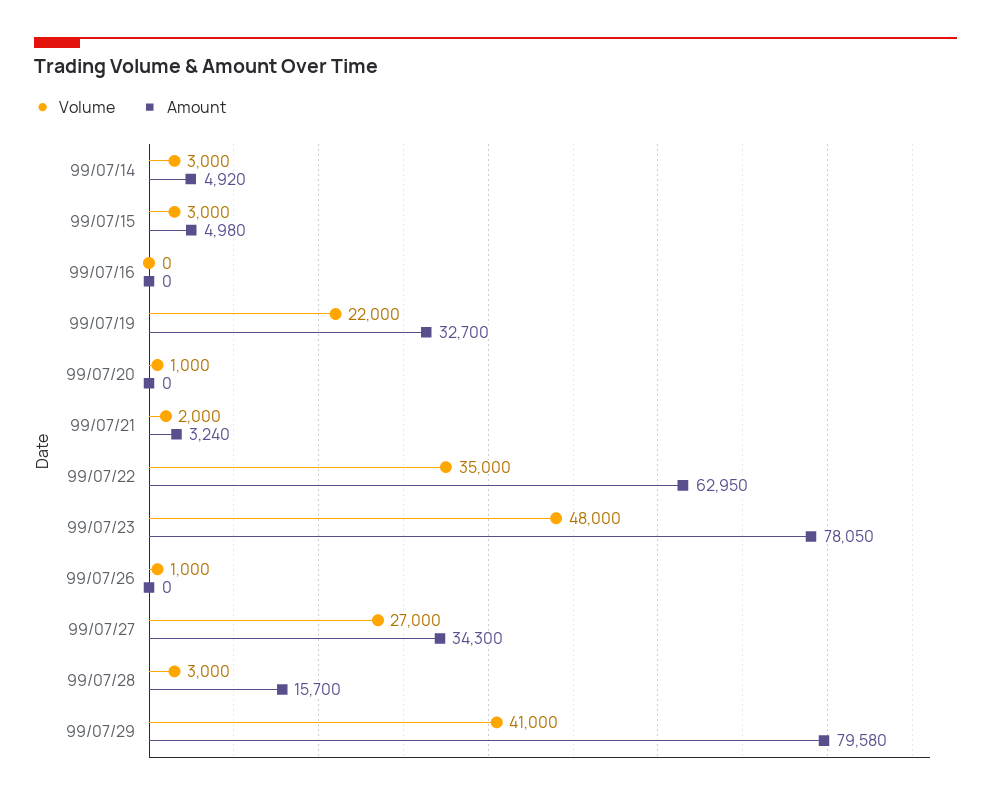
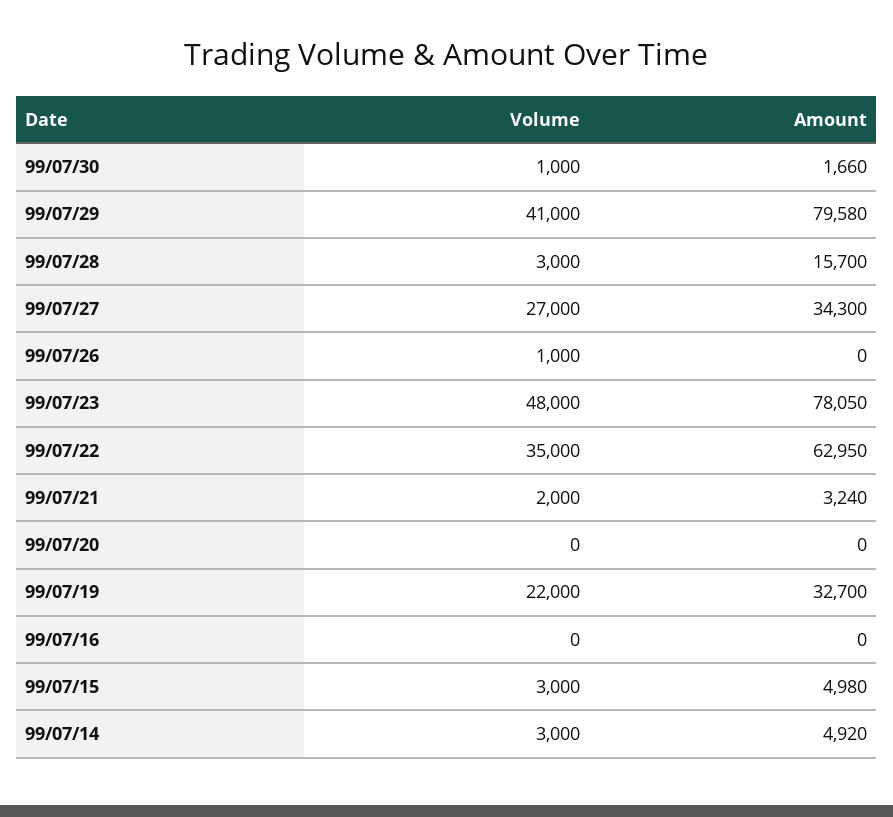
Volume, 99/07/20: 1000 -> 0
Volume, 99/07/30: none -> 1000
Amount, 99/07/30: none -> 1660

